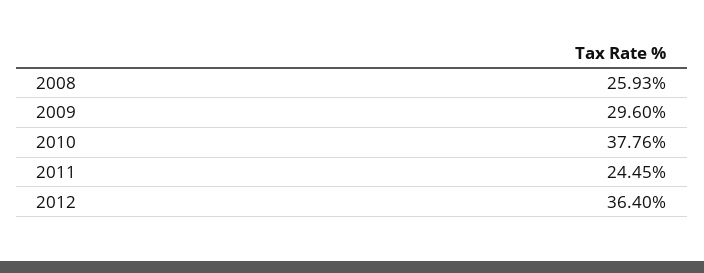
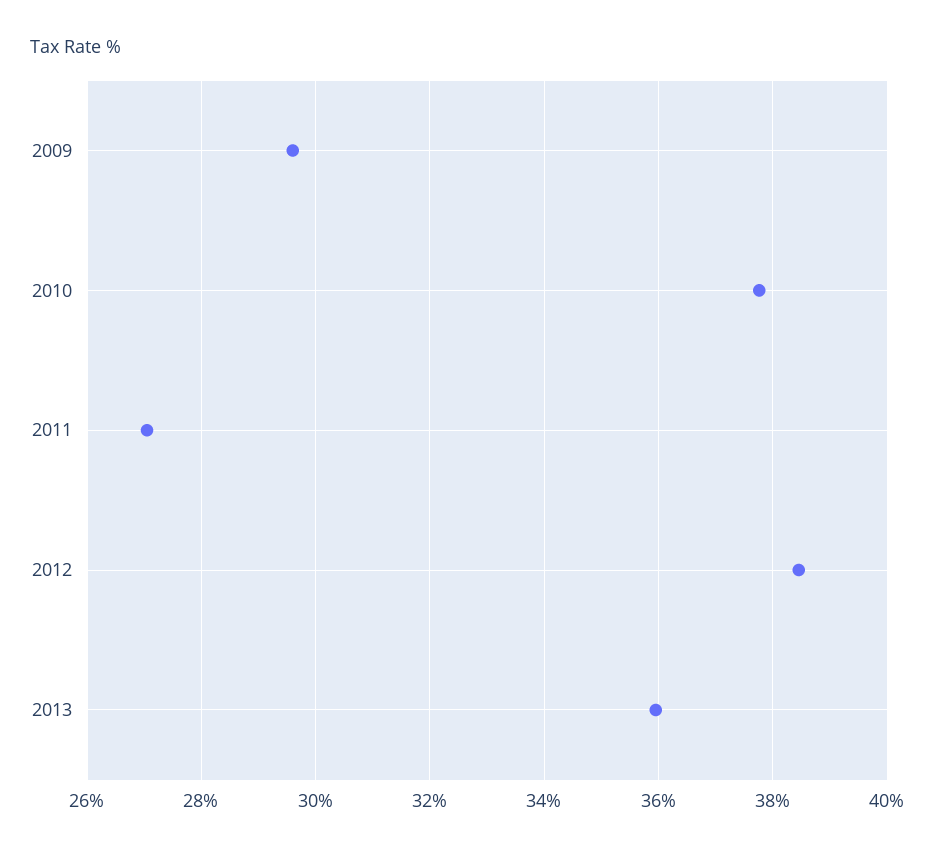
2008: 25.93 -> none
2011: 24.45 -> 27
2012: 36.4 -> 38.4
2013: none -> 36

